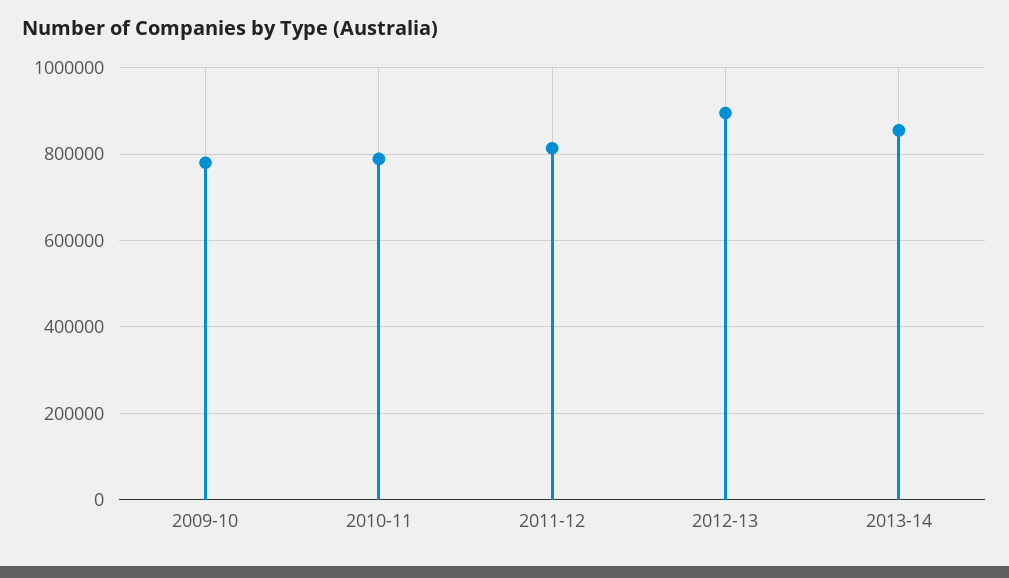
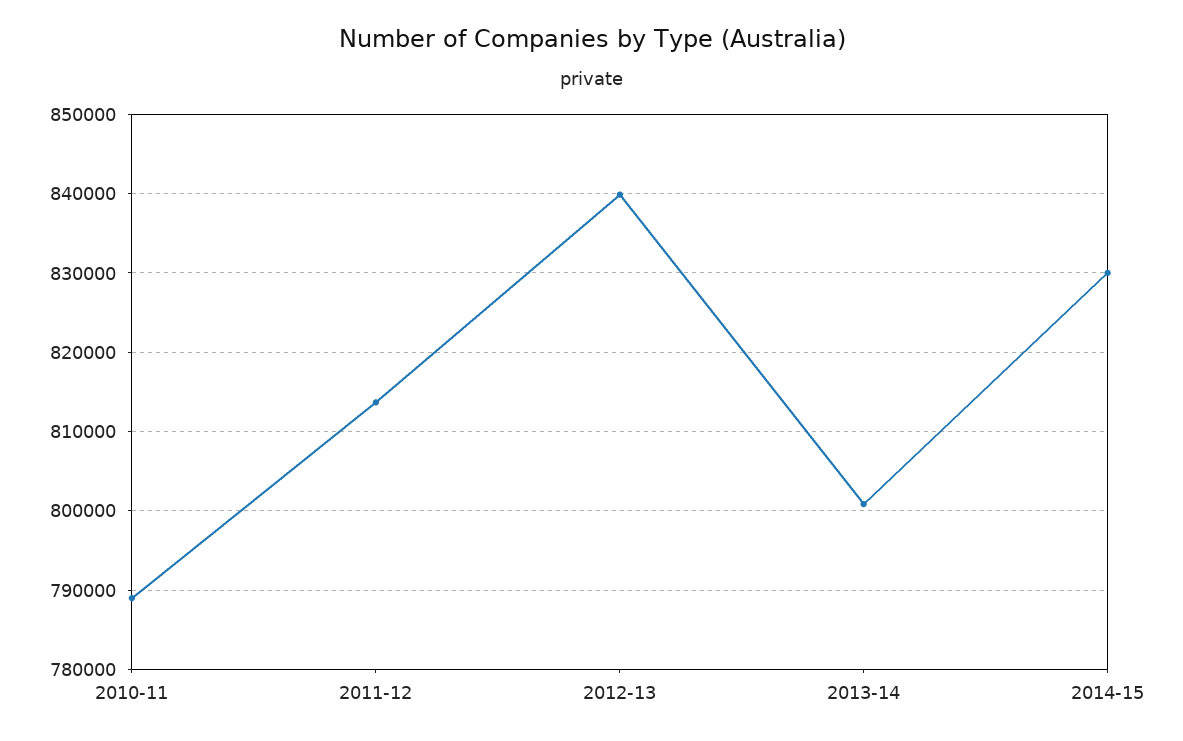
2009-10: 780000 -> none
2012-13: 900000 -> 840000
2013-14: 860000 -> 801000
2014-15: none -> 830000

